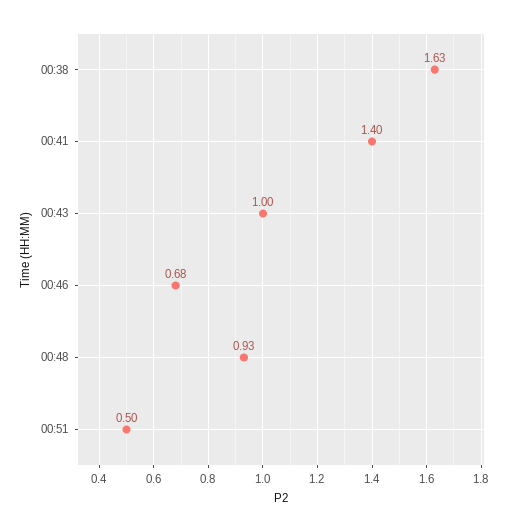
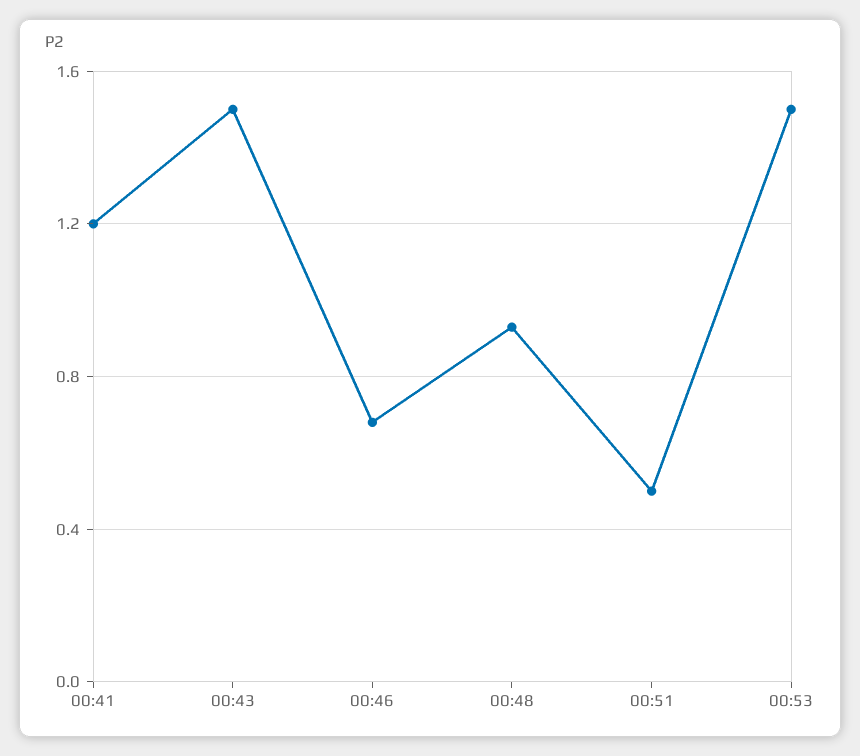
00:38: 1.63 -> none
00:41: 1.4 -> 1.2
00:43: 1 -> 1.5
00:53: none -> 1.5

